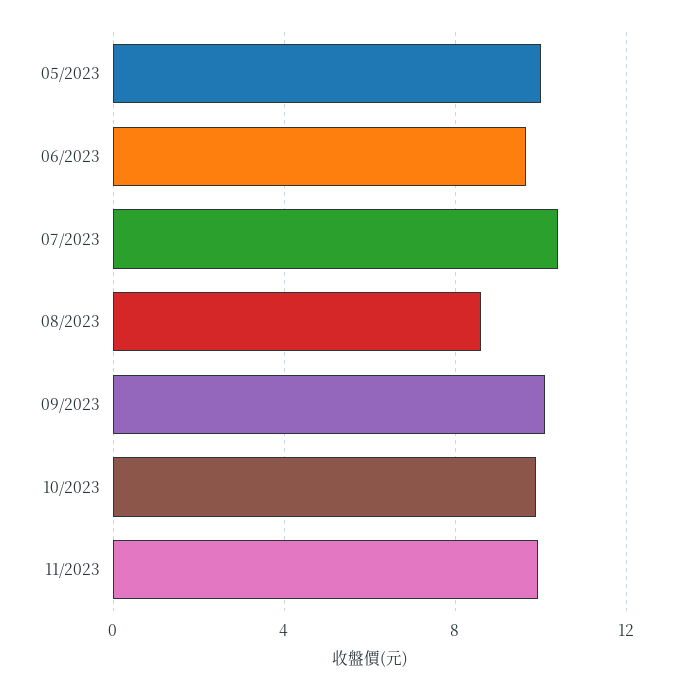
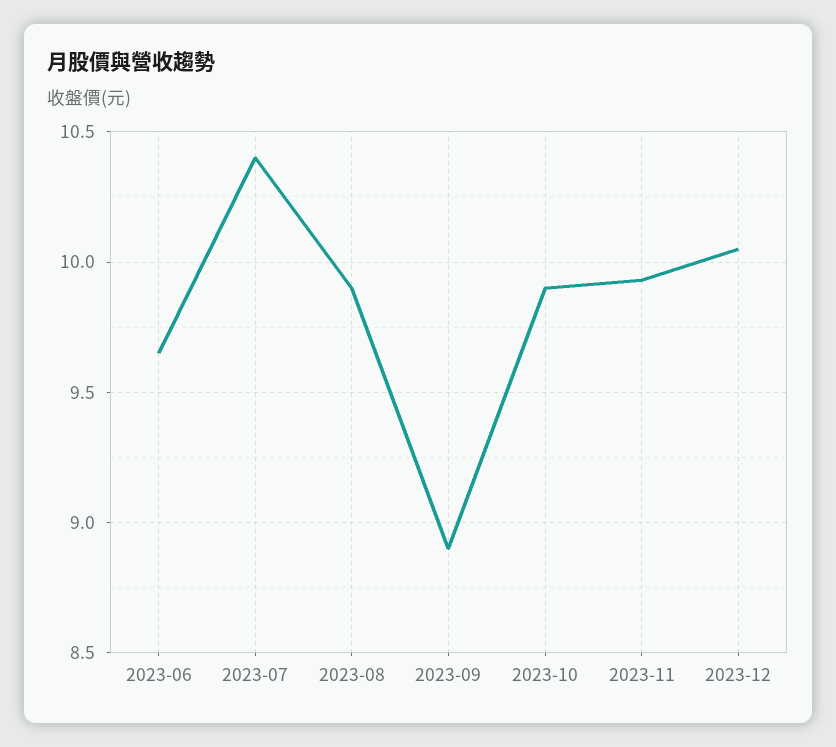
05/2023: 10 -> none
08/2023: 8.5 -> 9.9
09/2023: 10 -> 8.9
2023-12: none -> 10.05

